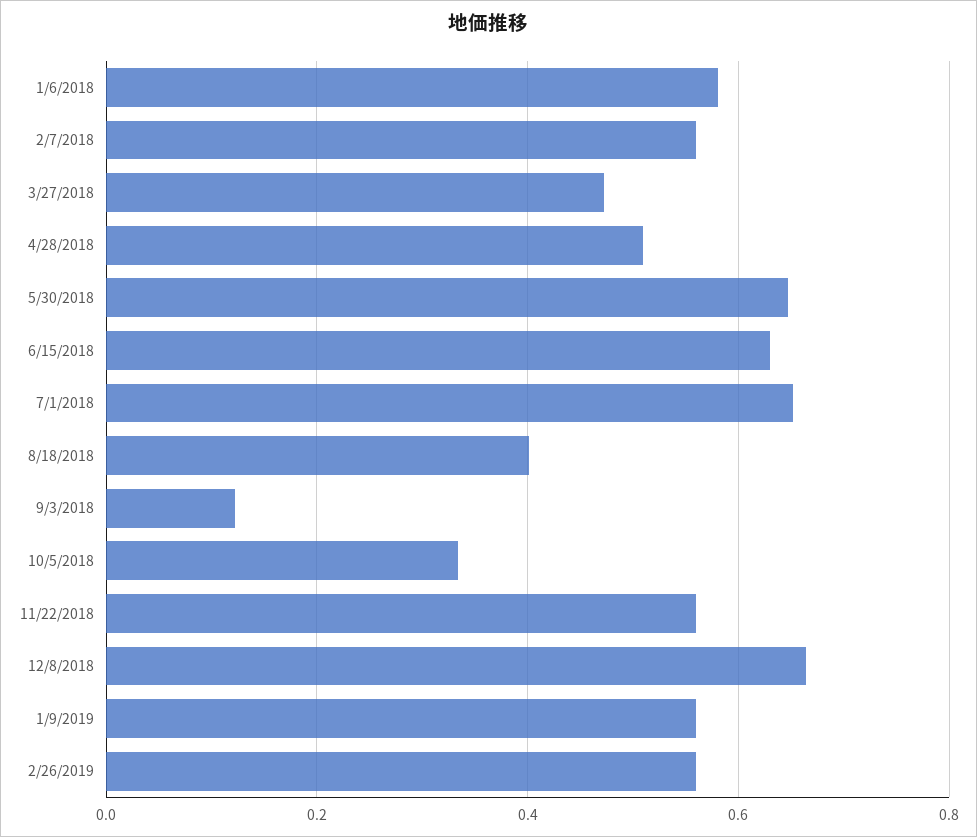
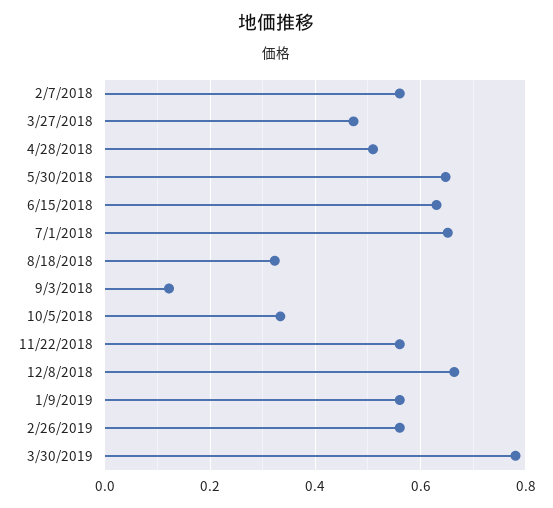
1/6/2018: 0.58 -> none
8/18/2018: 0.4 -> 0.32
3/30/2019: none -> 0.78

